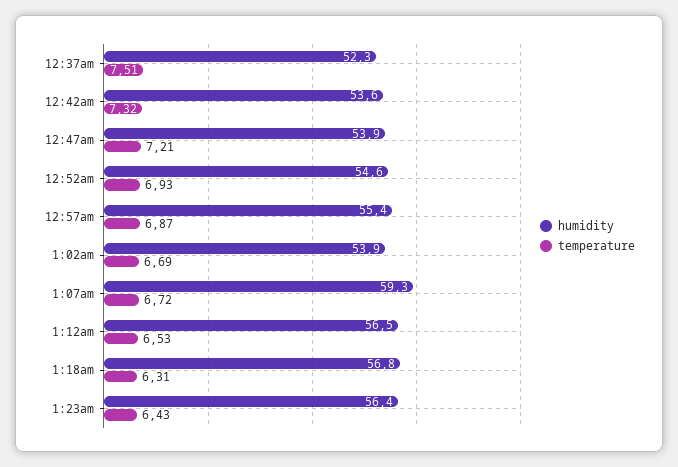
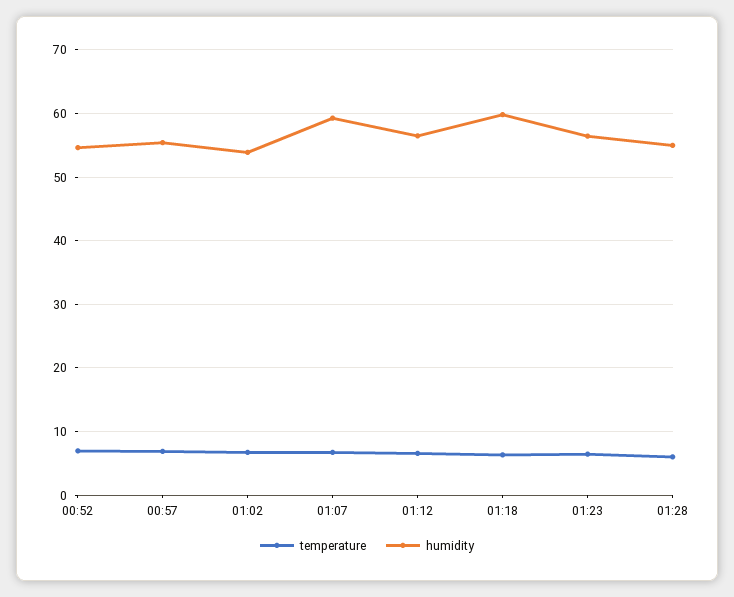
humidity, 12:37am: 52.3 -> none
temperature, 12:37am: 7.51 -> none
humidity, 12:42am: 53.6 -> none
temperature, 12:42am: 7.32 -> none
humidity, 12:47am: 53.9 -> none
temperature, 12:47am: 7.21 -> none
humidity, 1:18am: 56.8 -> 60
temperature, 01:28: none -> 6
humidity, 01:28: none -> 55

